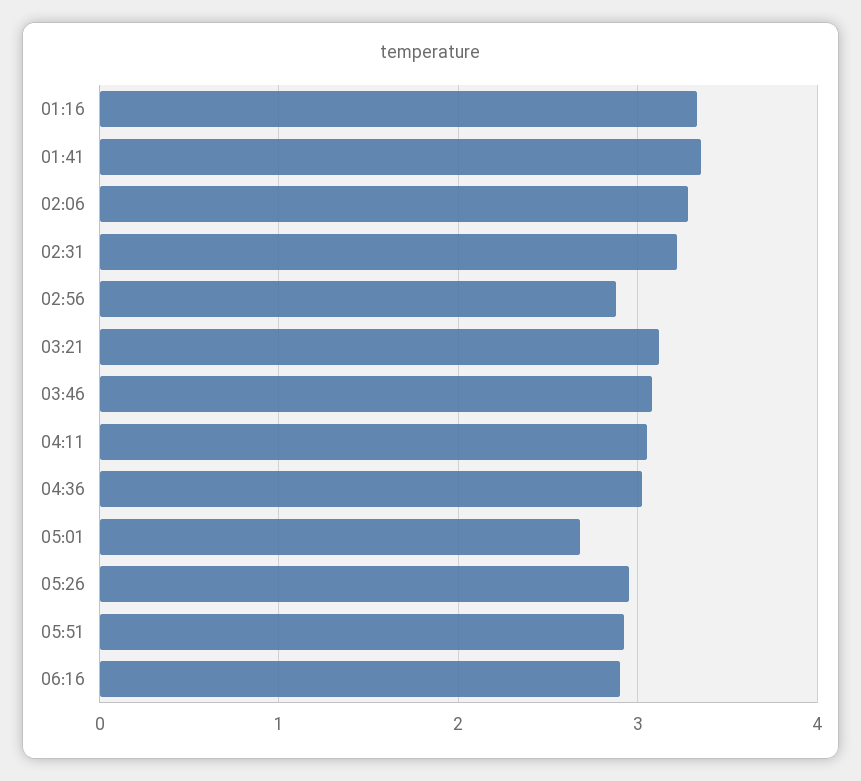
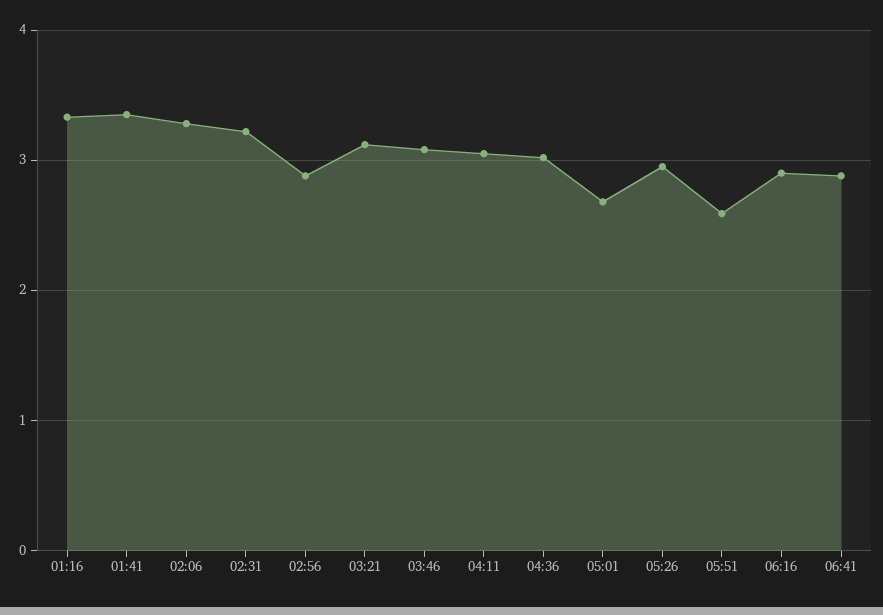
05:51: 2.9 -> 2.6
06:41: none -> 2.9

